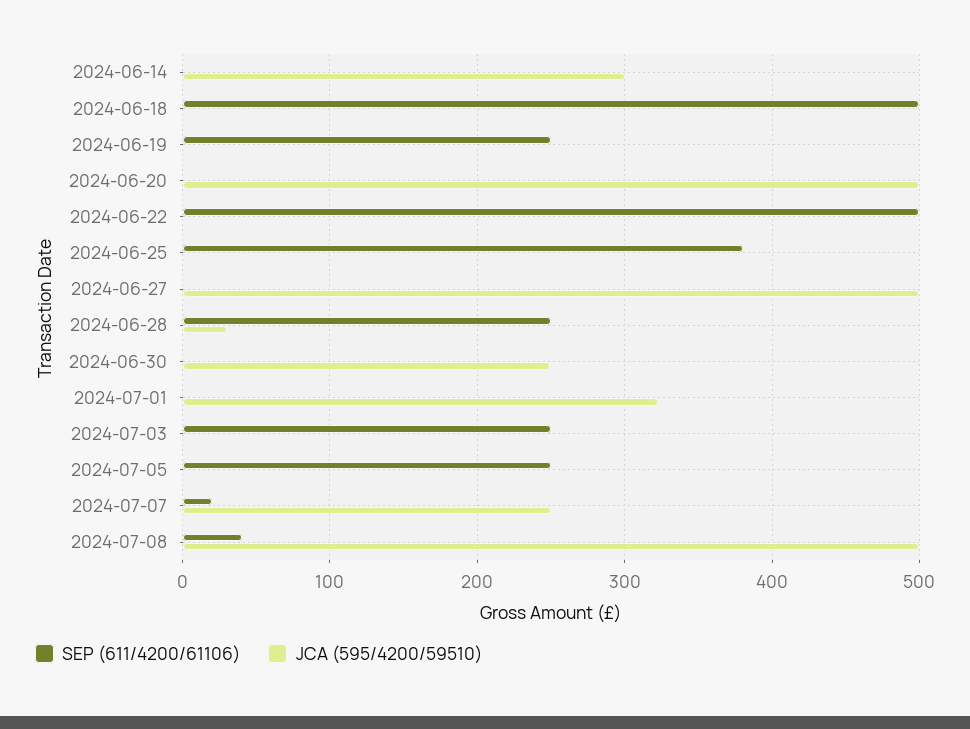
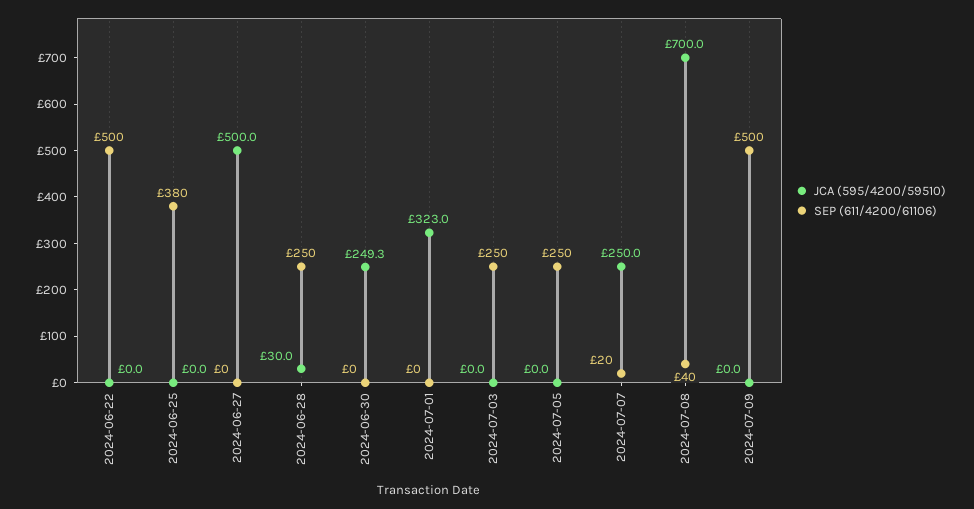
SEP (611/4200/61106), 2024-06-14: 0 -> none
JCA (595/4200/59510), 2024-06-14: 300 -> none
SEP (611/4200/61106), 2024-06-18: 500 -> none
JCA (595/4200/59510), 2024-06-18: 0 -> none
SEP (611/4200/61106), 2024-06-19: 250 -> none
JCA (595/4200/59510), 2024-06-19: 0 -> none
SEP (611/4200/61106), 2024-06-20: 0 -> none
JCA (595/4200/59510), 2024-06-20: 500 -> none
JCA (595/4200/59510), 2024-07-08: 500 -> 700
JCA (595/4200/59510), 2024-07-09: none -> 0
SEP (611/4200/61106), 2024-07-09: none -> 500

